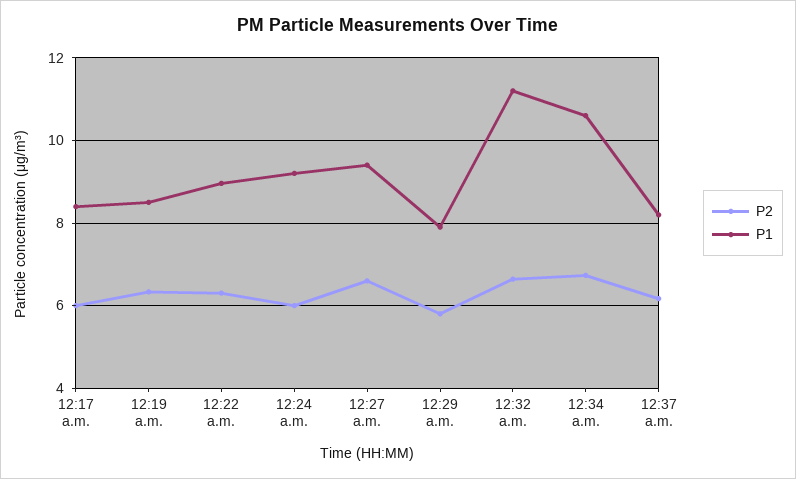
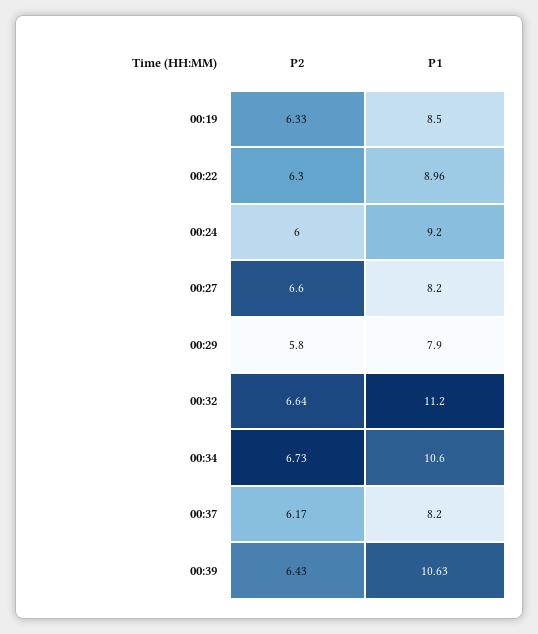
P2, 12:17 a.m.: 6 -> none
P1, 12:17 a.m.: 8.4 -> none
P1, 12:27 a.m.: 9.4 -> 8.2
P2, 00:39: none -> 6.43
P1, 00:39: none -> 10.63

